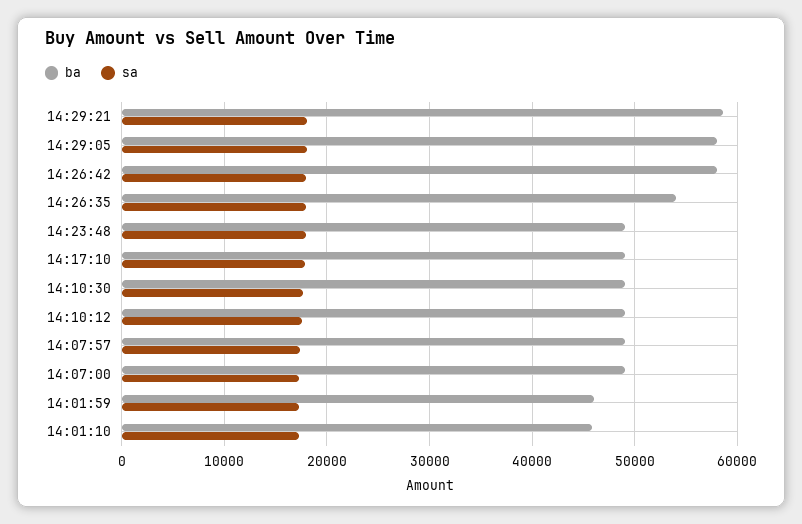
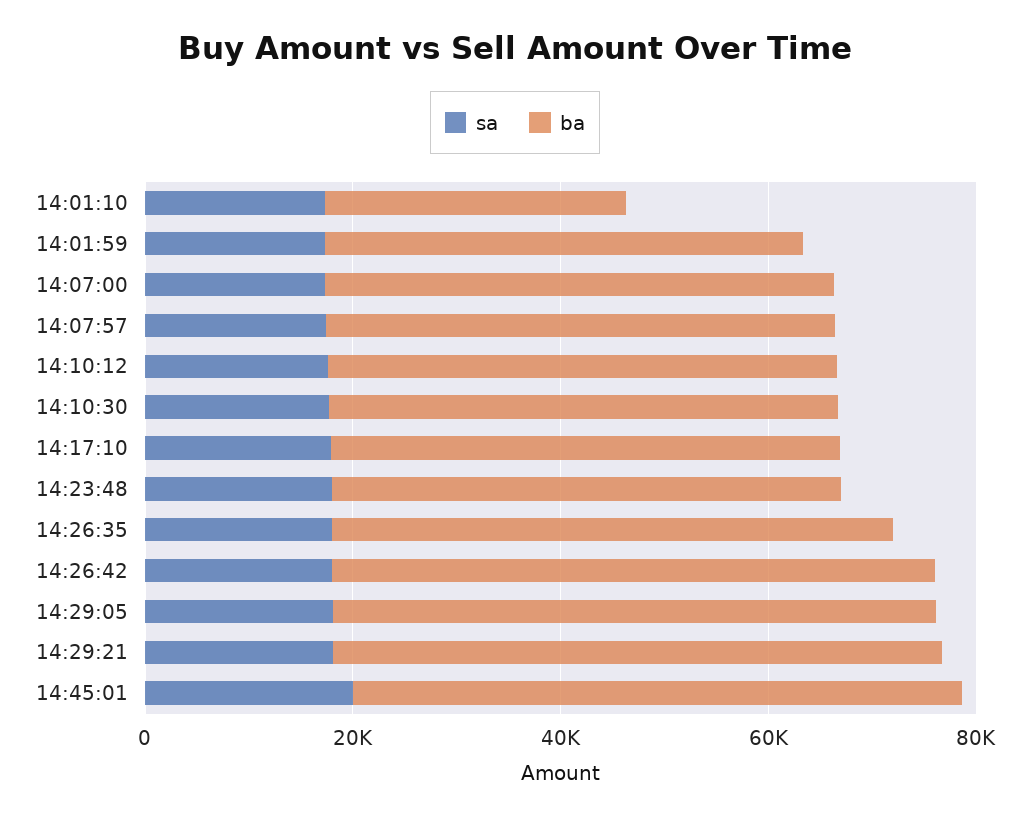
ba, 14:01:10: 46000 -> 30000
sa, 14:45:01: none -> 20000
ba, 14:45:01: none -> 60000

